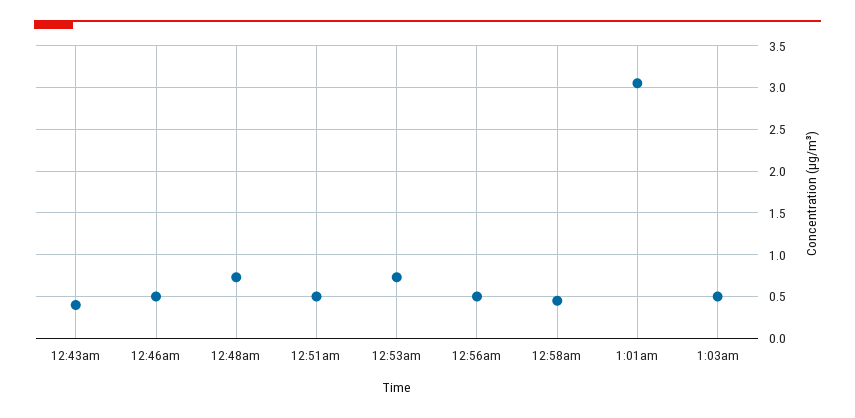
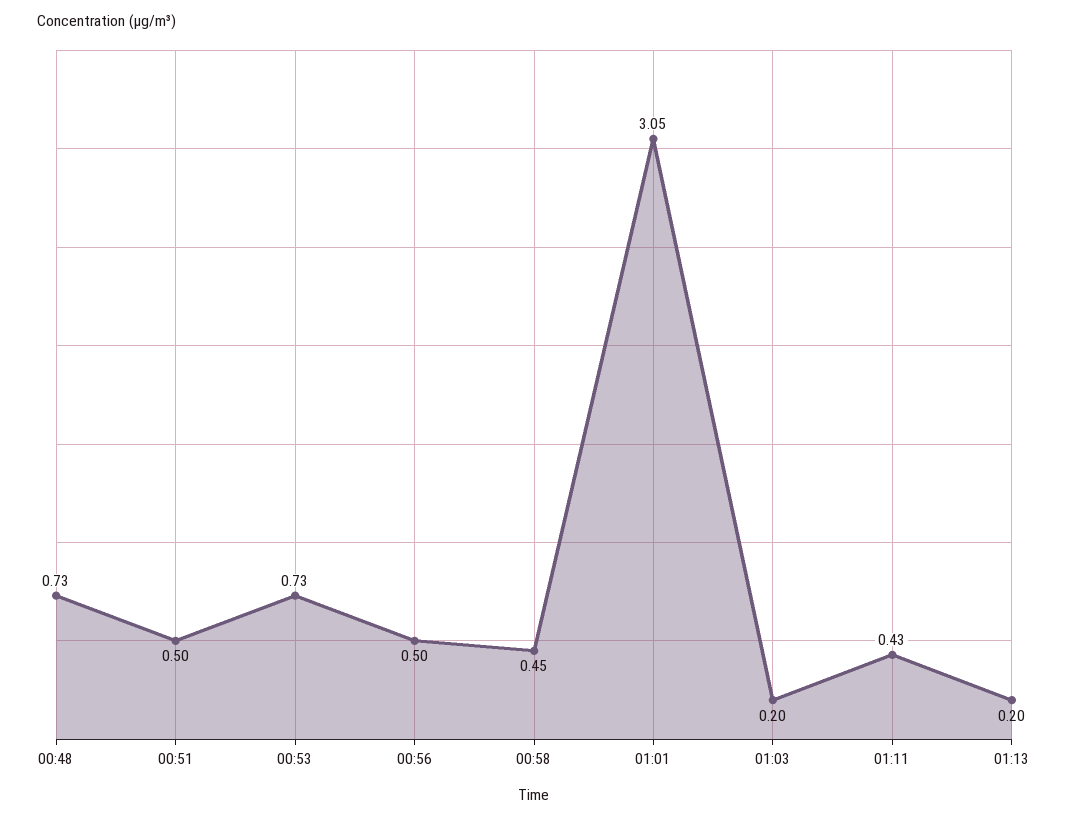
12:43am: 0.4 -> none
12:46am: 0.5 -> none
1:03am: 0.5 -> 0.2
01:11: none -> 0.43
01:13: none -> 0.2

